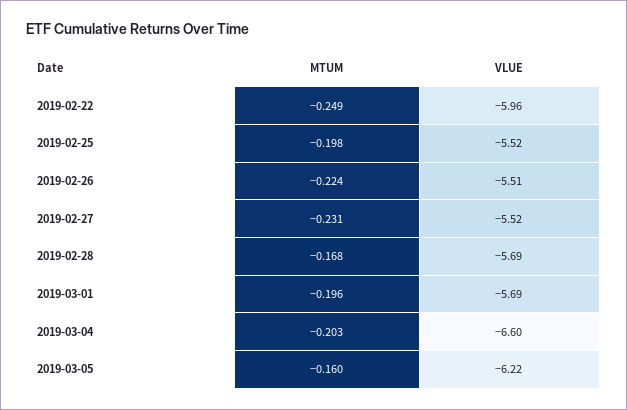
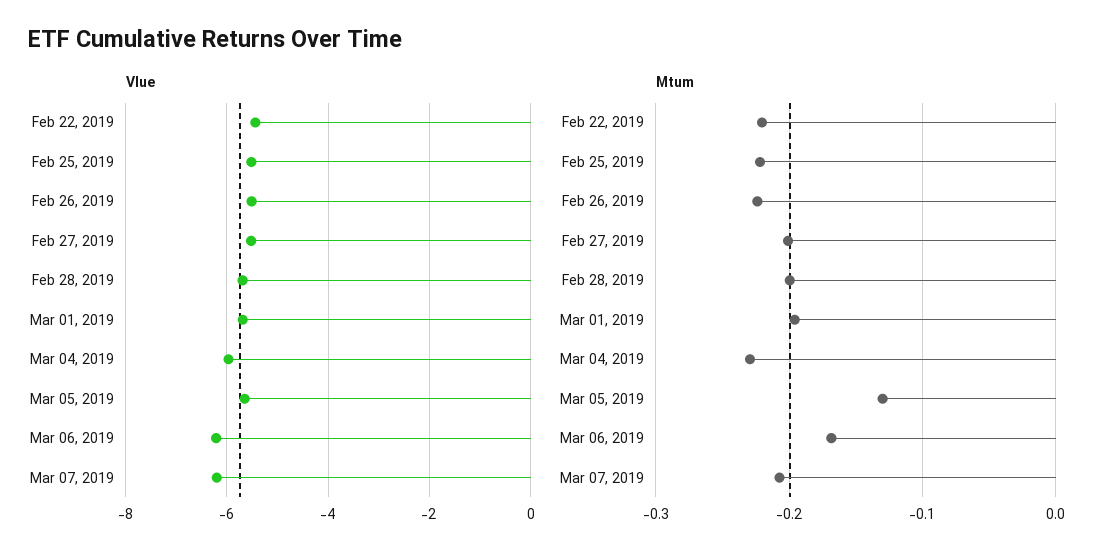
MTUM, 2019-02-22: -0.249 -> -0.22
VLUE, 2019-02-22: -5.96 -> -5.4
MTUM, 2019-02-25: -0.198 -> -0.22
MTUM, 2019-02-27: -0.231 -> -0.2
MTUM, 2019-02-28: -0.168 -> -0.2
MTUM, 2019-03-04: -0.203 -> -0.23
VLUE, 2019-03-04: -6.6 -> -6
MTUM, 2019-03-05: -0.16 -> -0.13
VLUE, 2019-03-05: -6.22 -> -5.6
VLUE, Mar 06, 2019: none -> -6.2
VLUE, Mar 07, 2019: none -> -6.2
MTUM, Mar 06, 2019: none -> -0.17
MTUM, Mar 07, 2019: none -> -0.21

